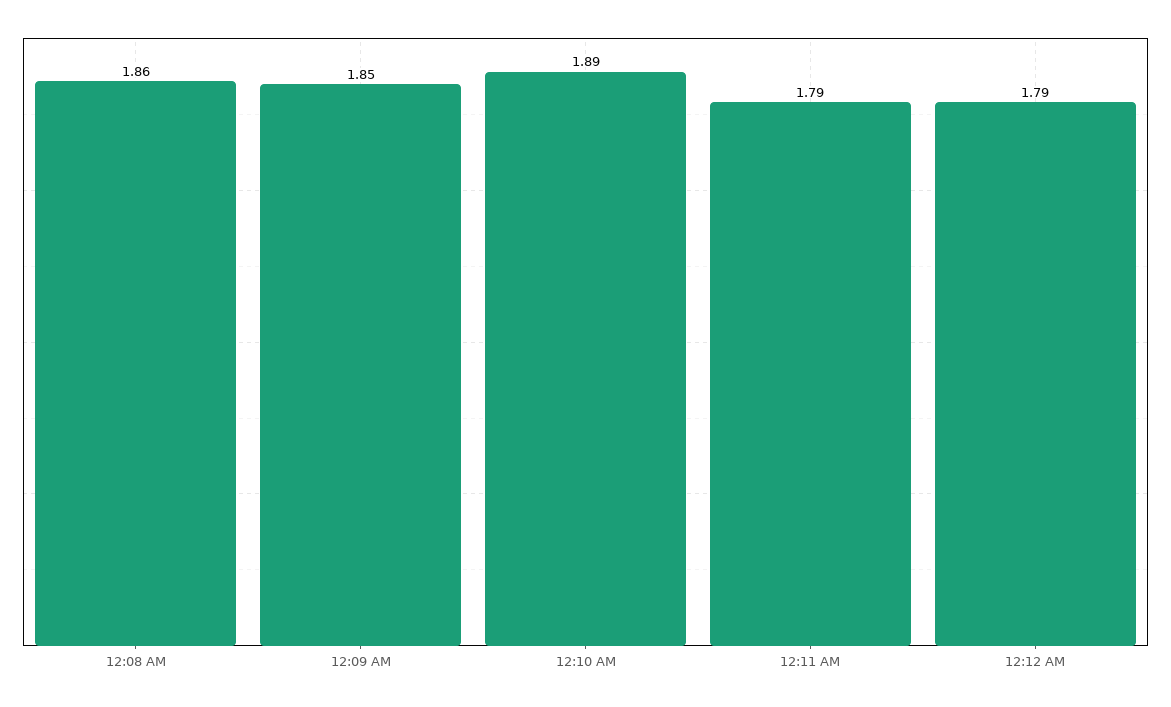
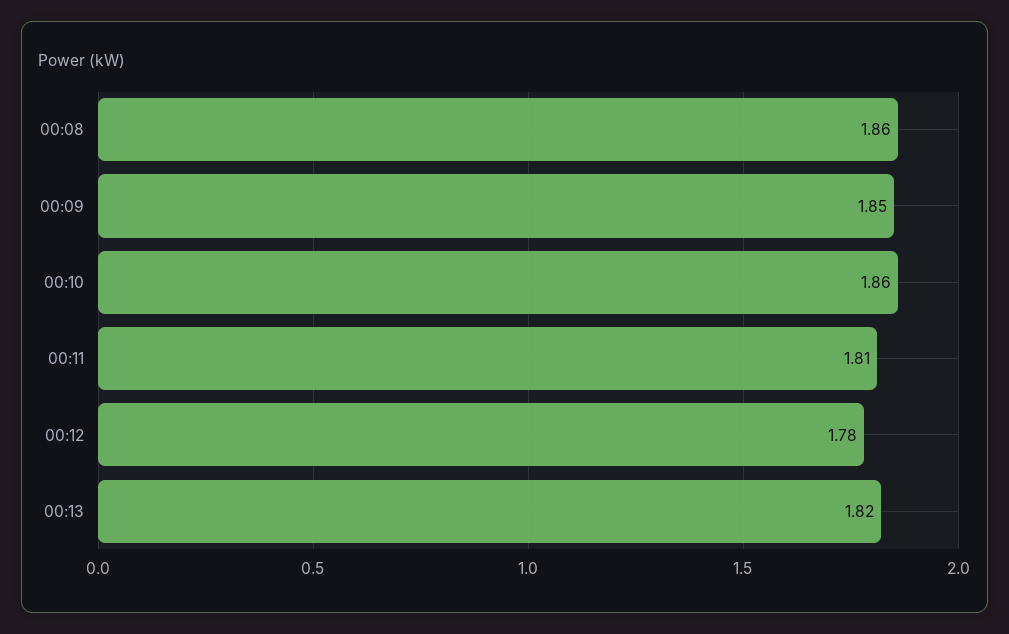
12:10 AM: 1.89 -> 1.86
12:11 AM: 1.79 -> 1.81
12:12 AM: 1.79 -> 1.78
00:13: none -> 1.82

